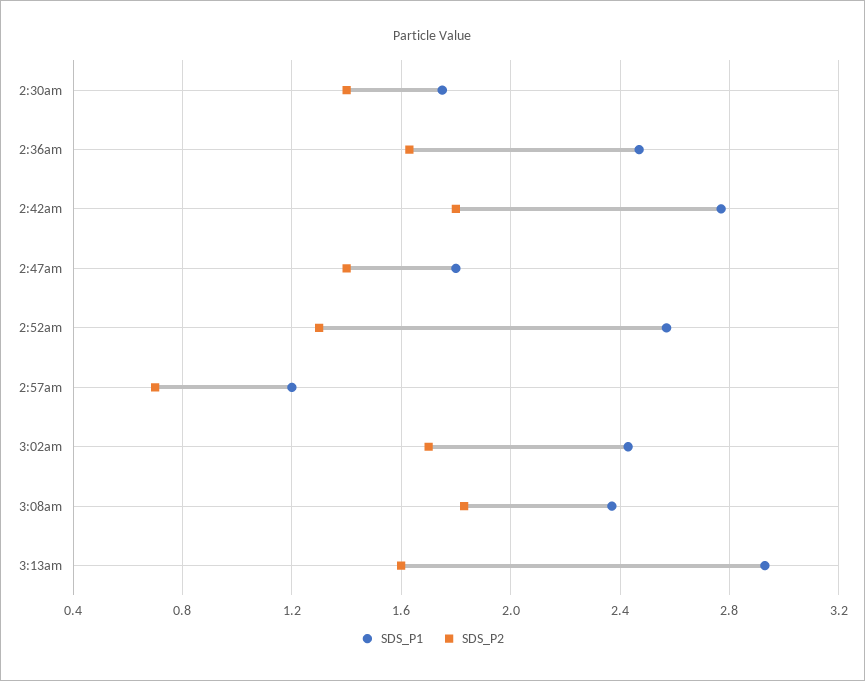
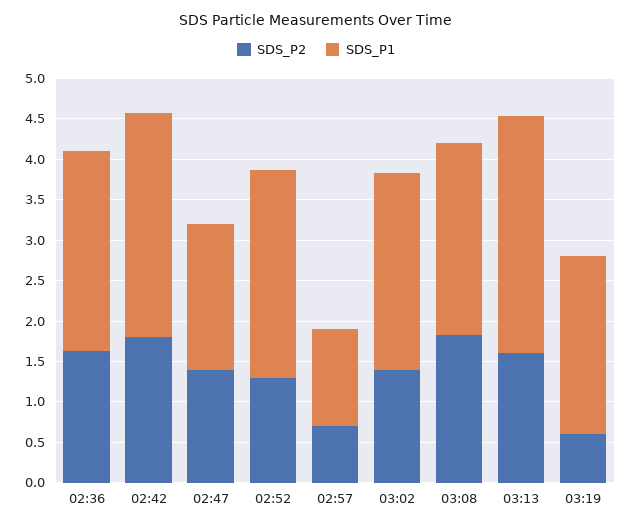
SDS_P1, 2:30am: 1.75 -> none
SDS_P2, 2:30am: 1.4 -> none
SDS_P2, 3:02am: 1.7 -> 1.4
SDS_P2, 03:19: none -> 0.6
SDS_P1, 03:19: none -> 2.2

